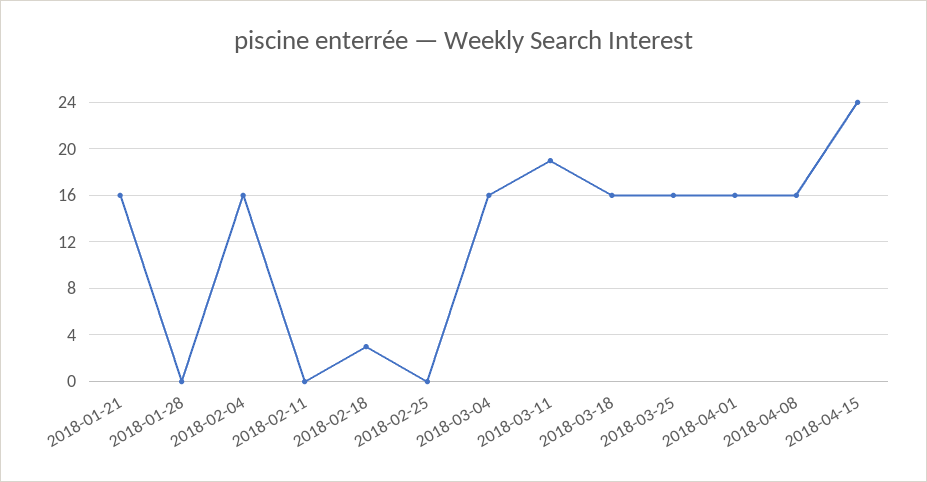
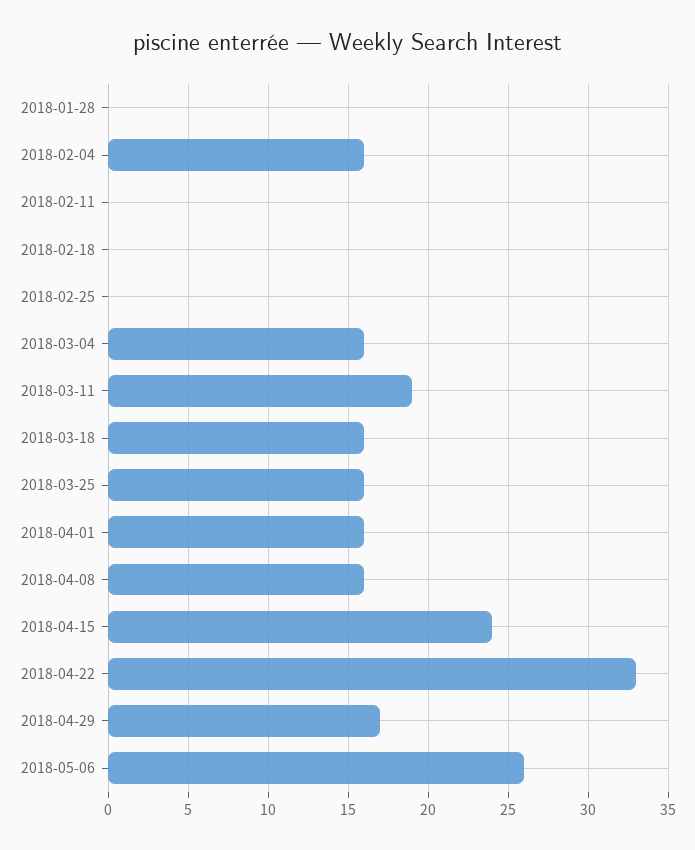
2018-01-21: 16 -> none
2018-02-18: 3 -> 0
2018-04-22: none -> 33
2018-04-29: none -> 17
2018-05-06: none -> 26

